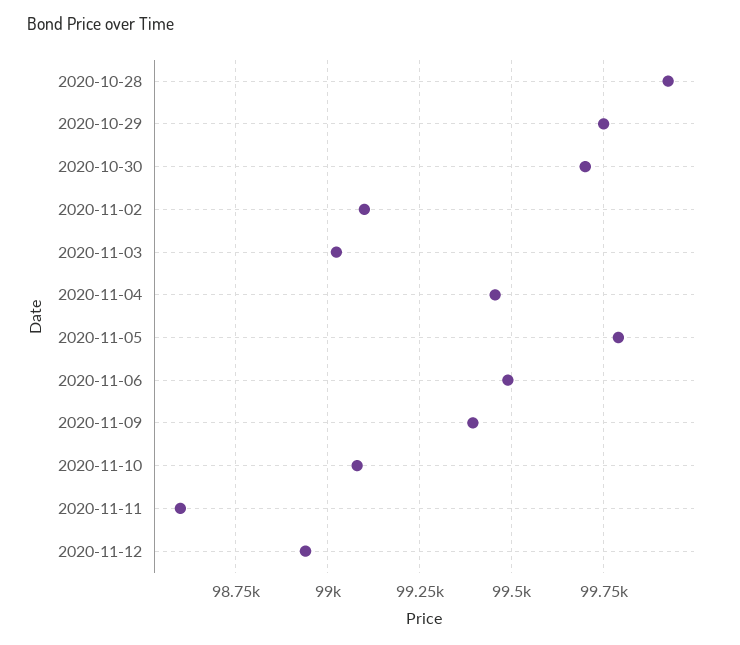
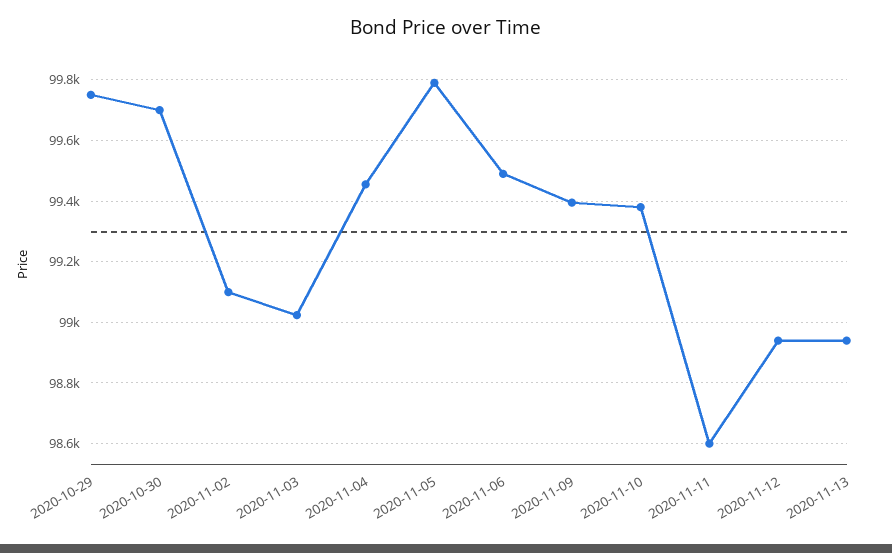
2020-10-28: 99925 -> none
2020-11-10: 99075 -> 99380
2020-11-13: none -> 98940

